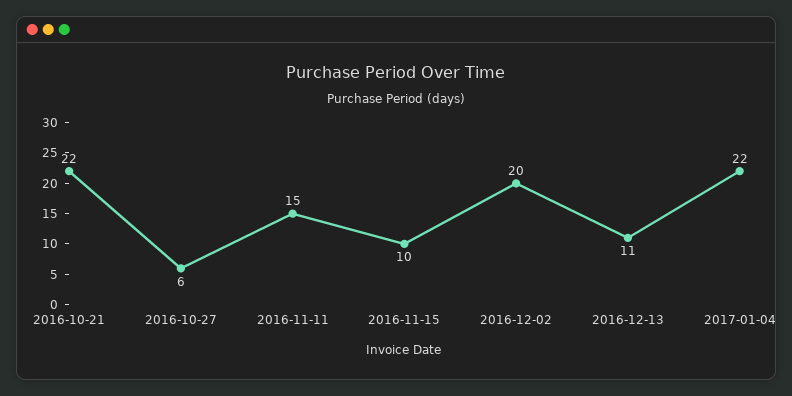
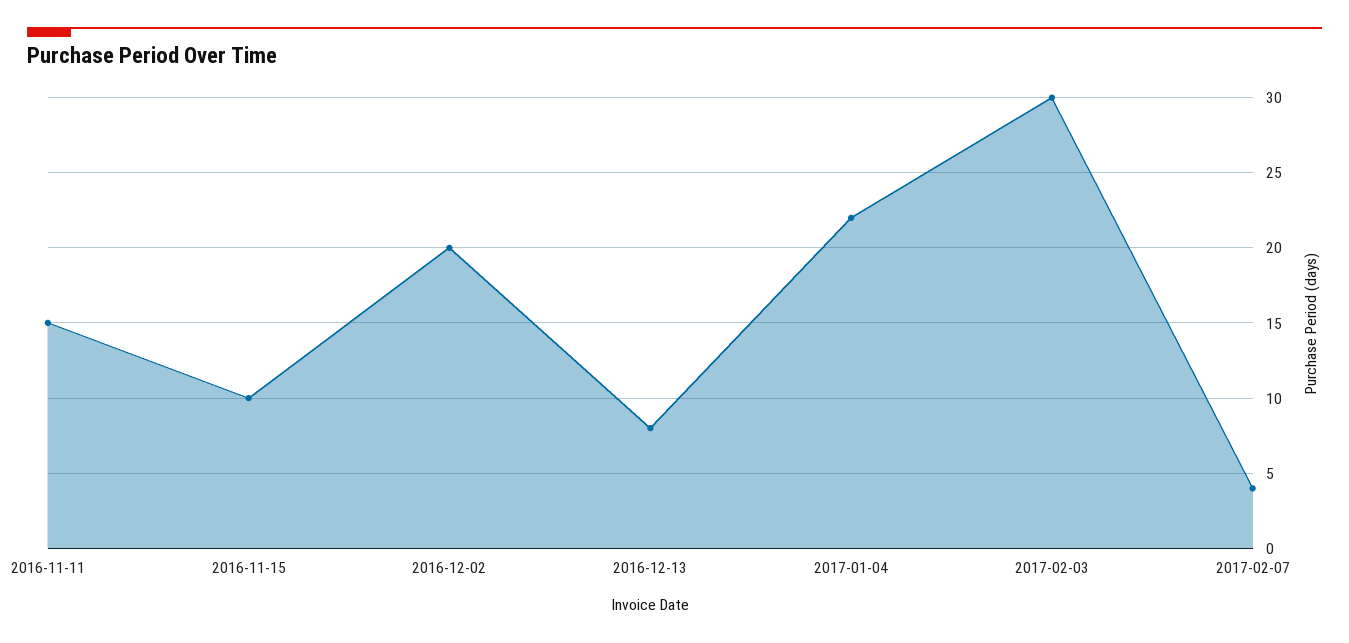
2016-10-21: 22 -> none
2016-10-27: 6 -> none
2016-12-13: 11 -> 8
2017-02-03: none -> 30
2017-02-07: none -> 4

